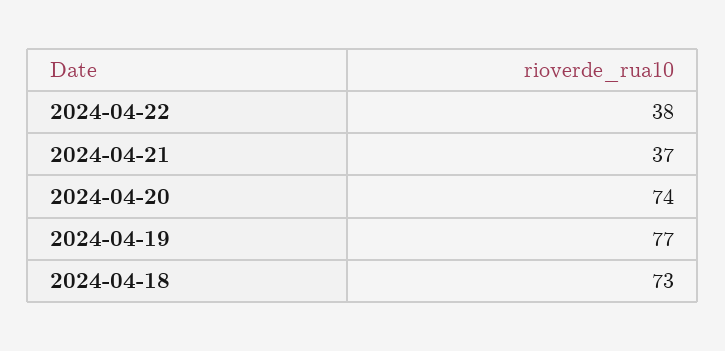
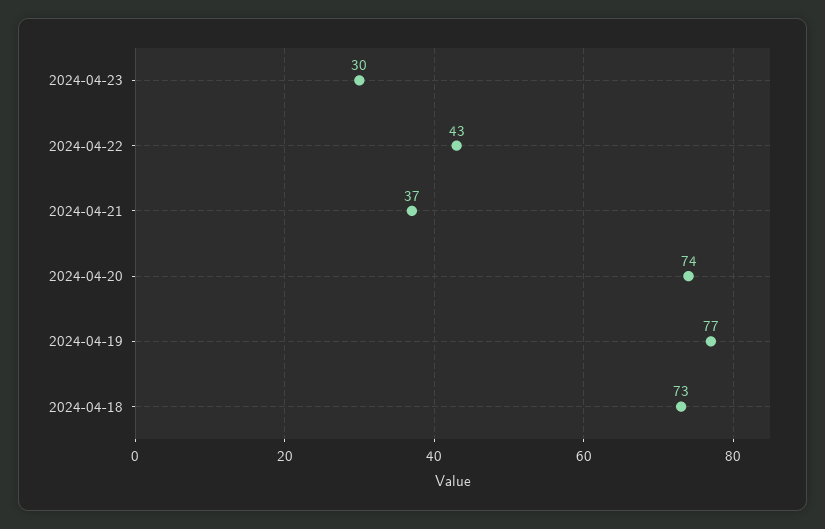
2024-04-22: 38 -> 43
2024-04-23: none -> 30

